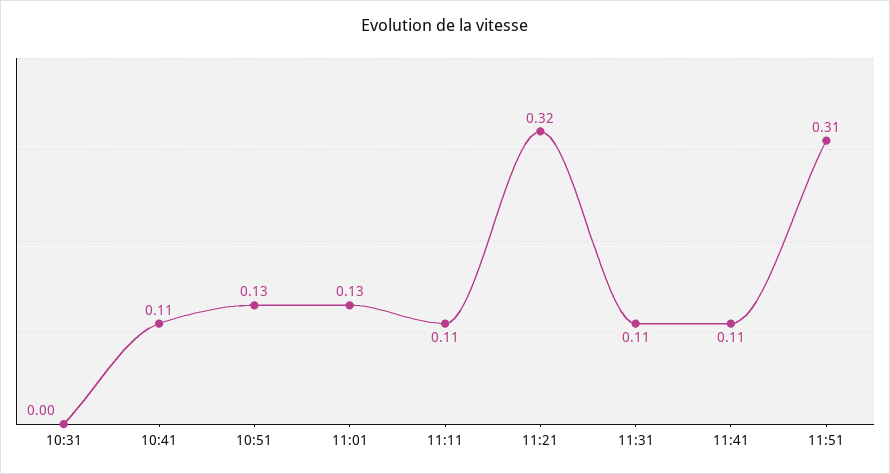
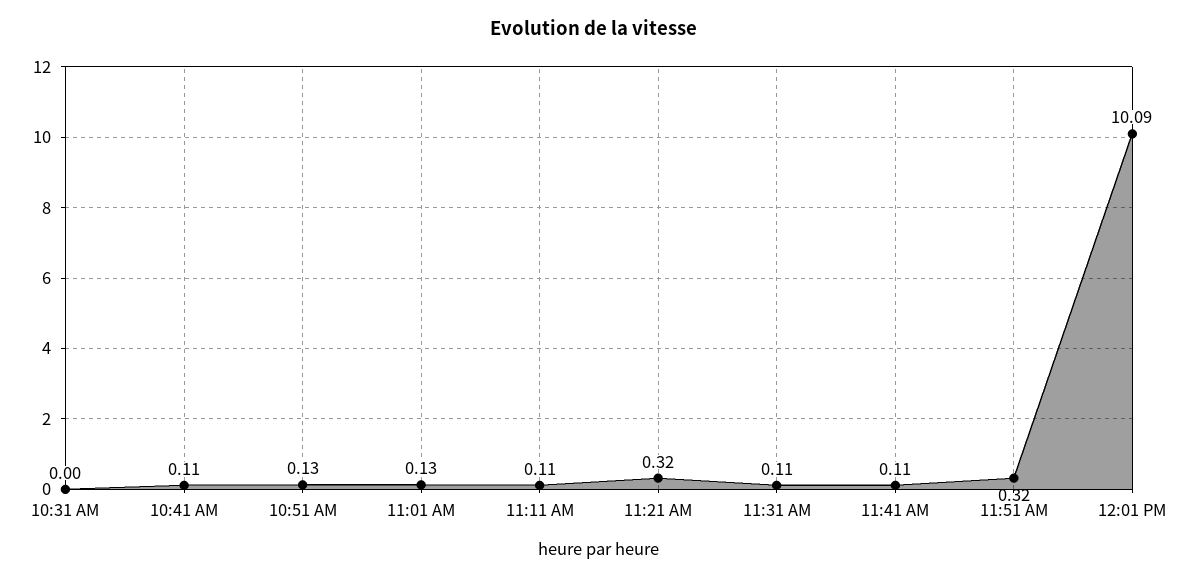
11:51: 0.31 -> 0.32
12:01 PM: none -> 10.09

